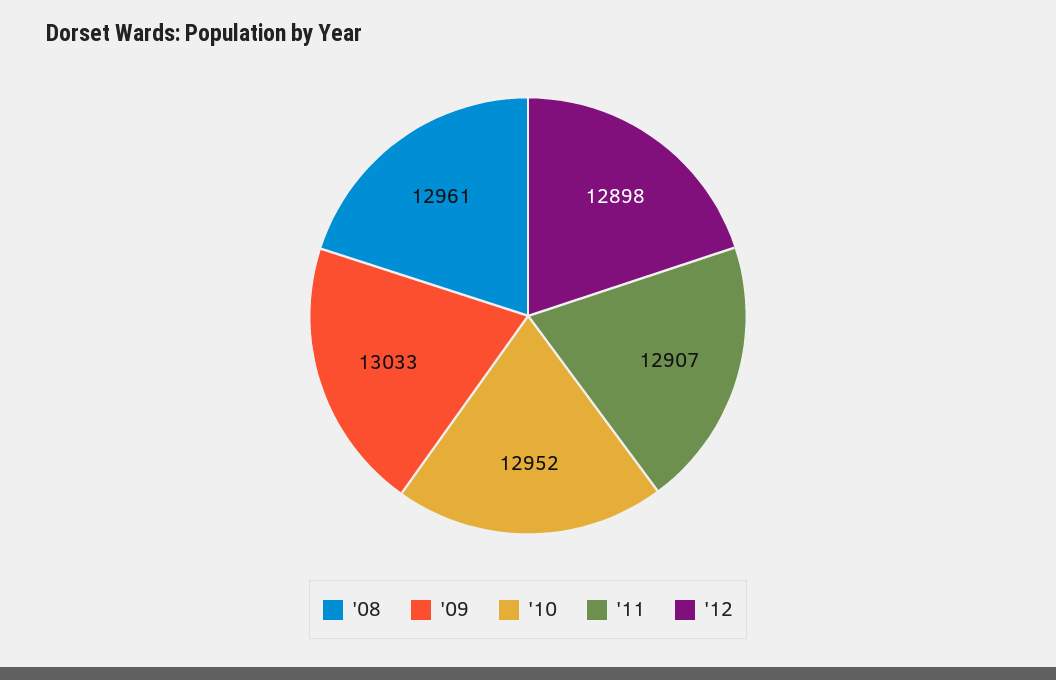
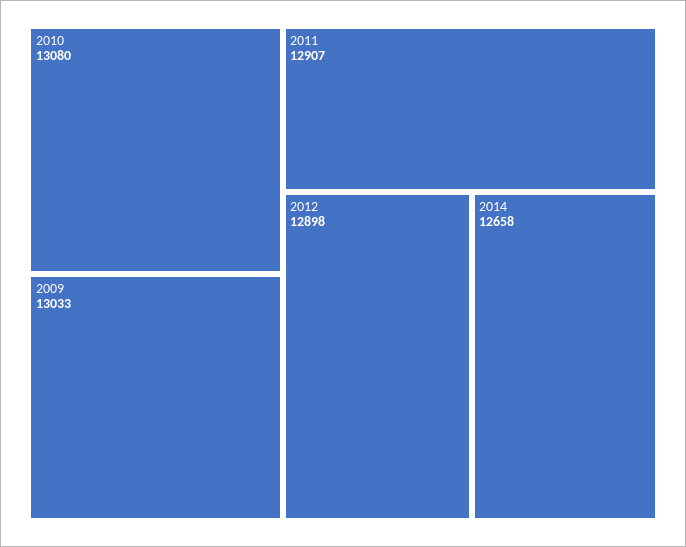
'08: 12961 -> none
'10: 12952 -> 13080
2014: none -> 12658

